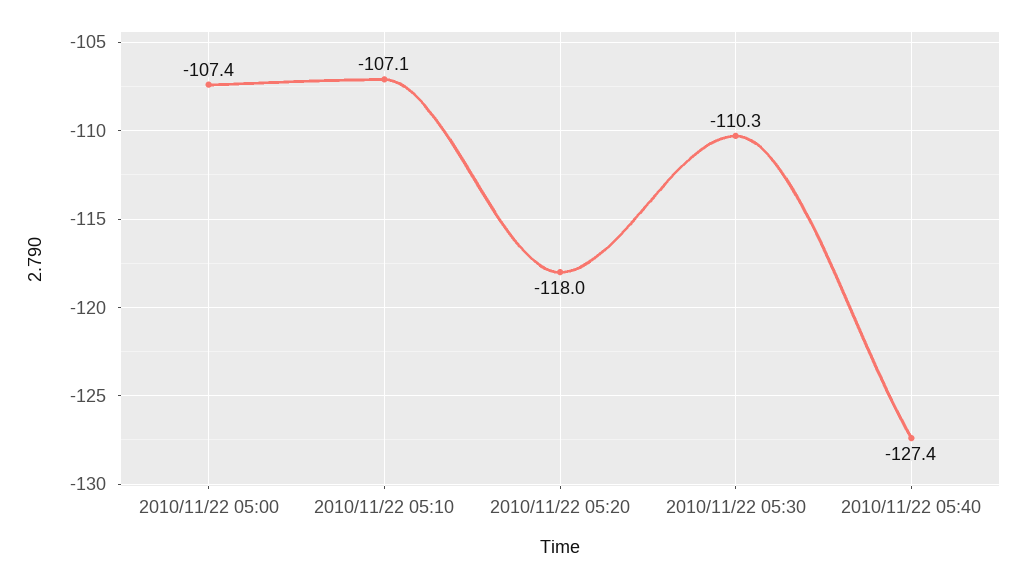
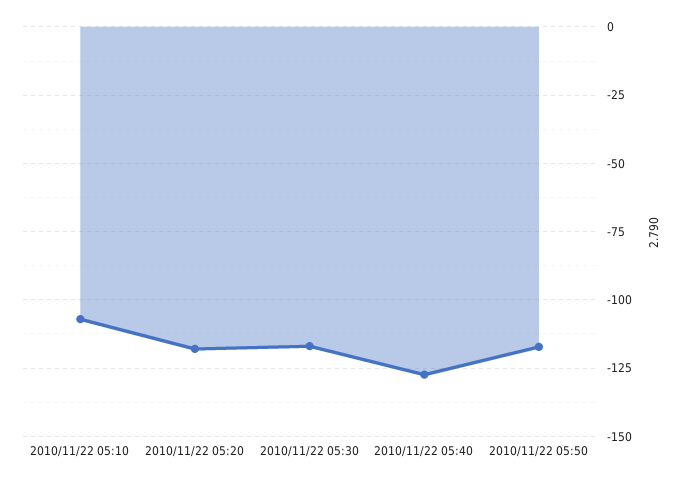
2010/11/22 05:00: -107.4 -> none
2010/11/22 05:30: -110.3 -> -117.5
2010/11/22 05:50: none -> -117.5

